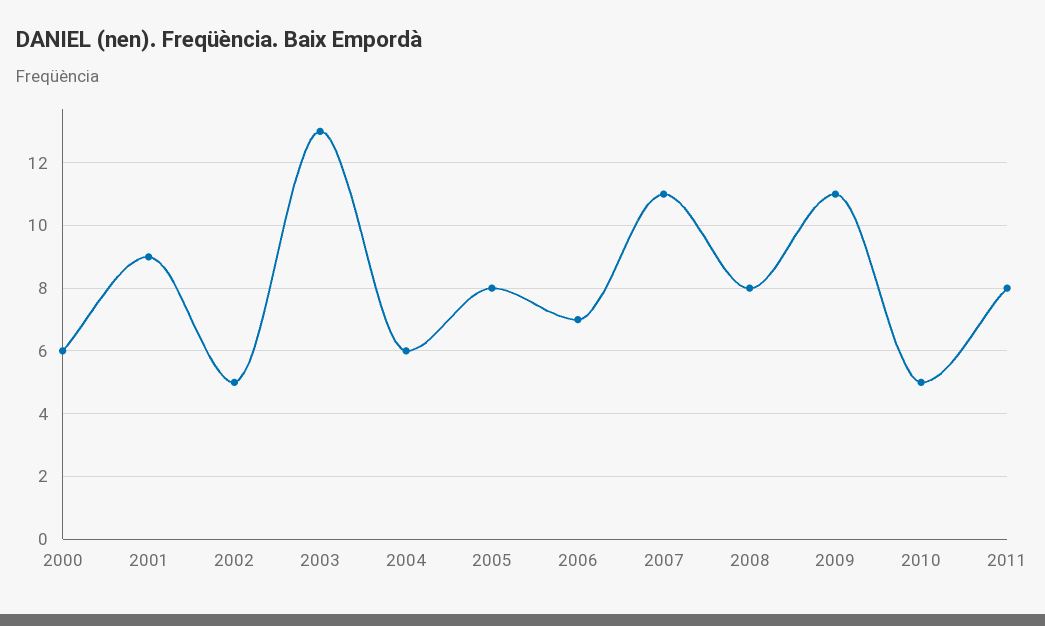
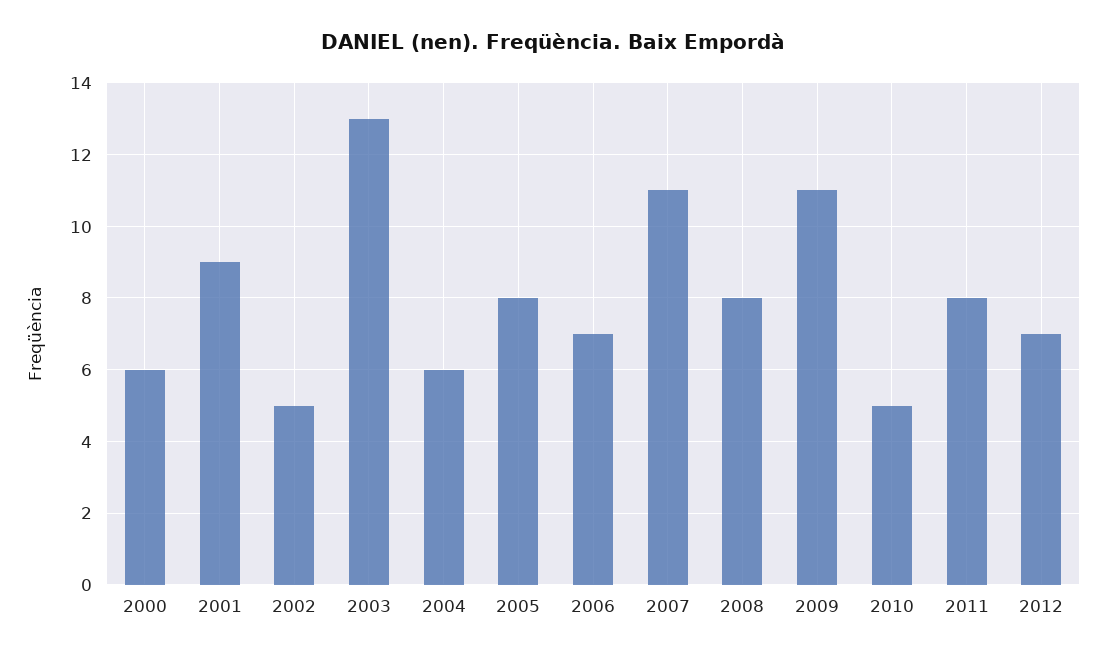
2012: none -> 7

